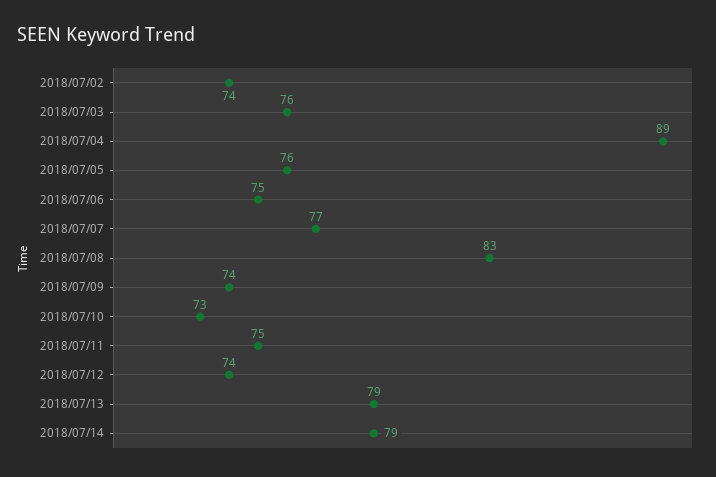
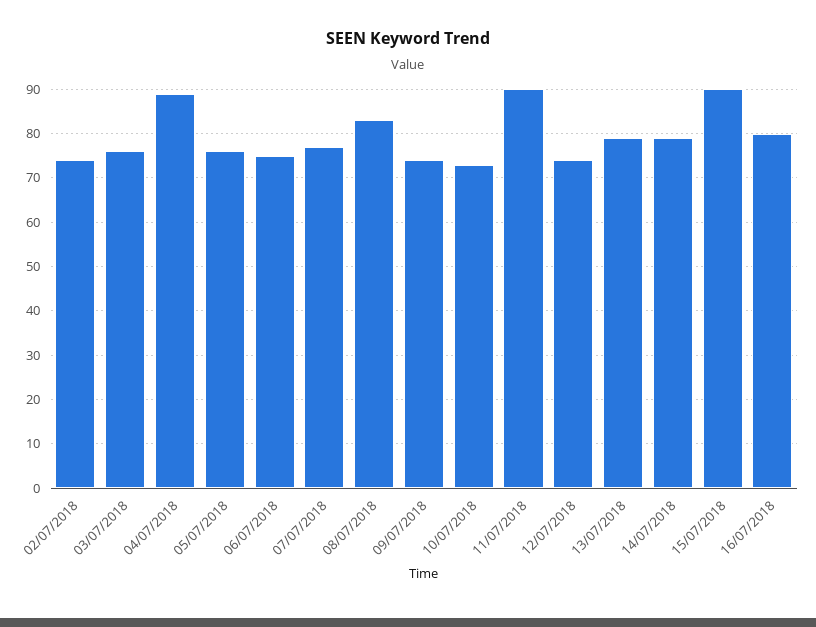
2018/07/11: 75 -> 90
15/07/2018: none -> 90
16/07/2018: none -> 80

